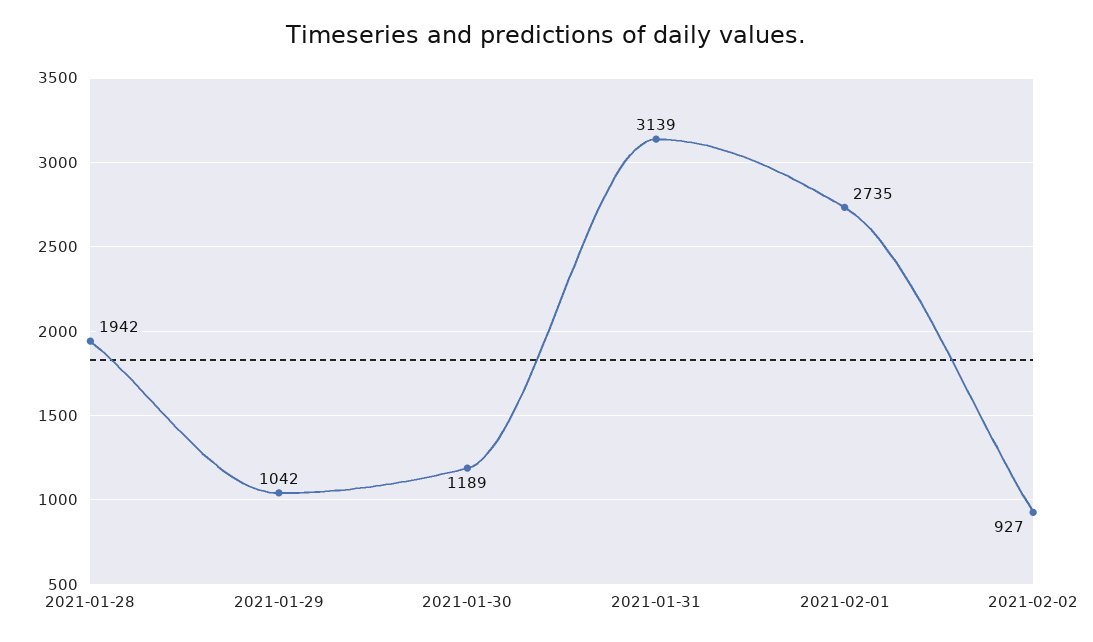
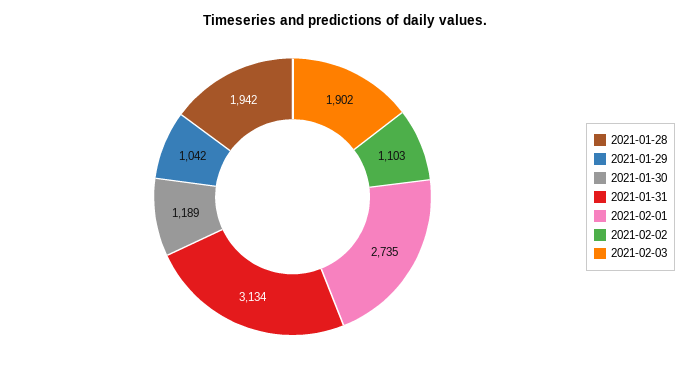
2021-01-31: 3139 -> 3134
2021-02-02: 927 -> 1103
2021-02-03: none -> 1902

